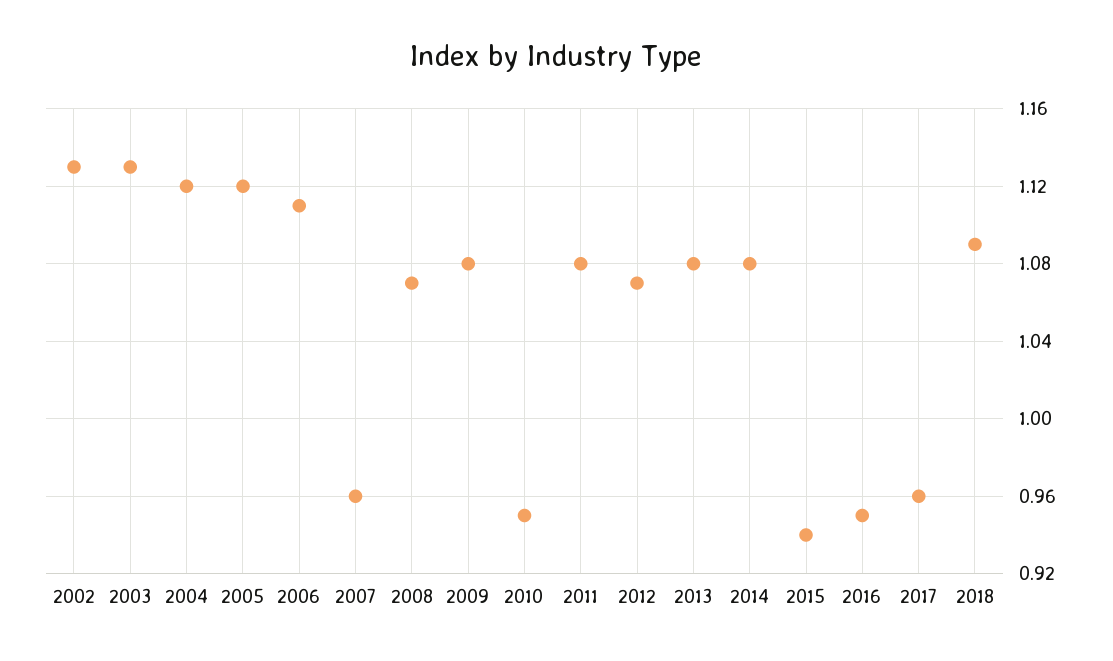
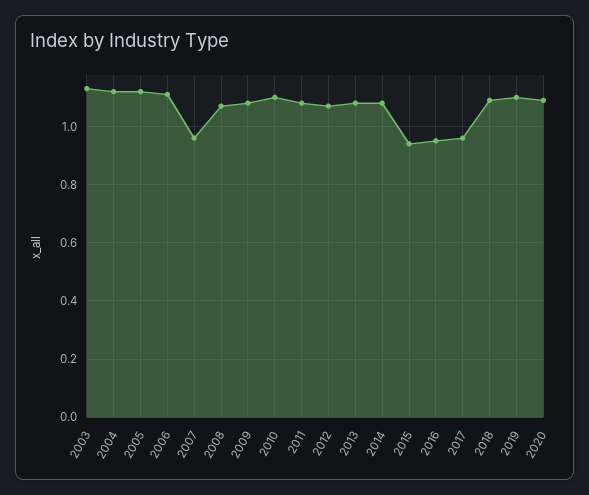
2002: 1.13 -> none
2010: 0.95 -> 1.1
2019: none -> 1.1
2020: none -> 1.1

